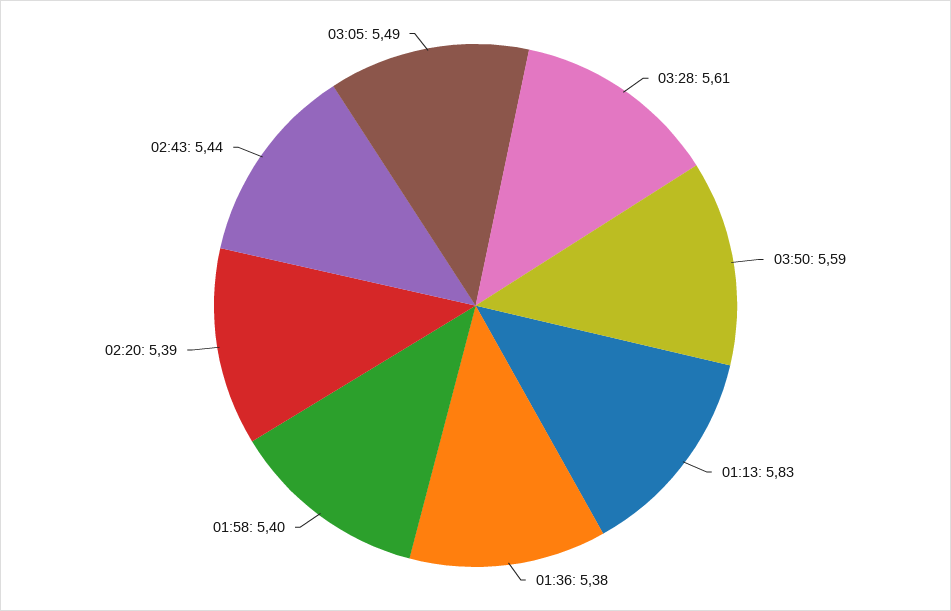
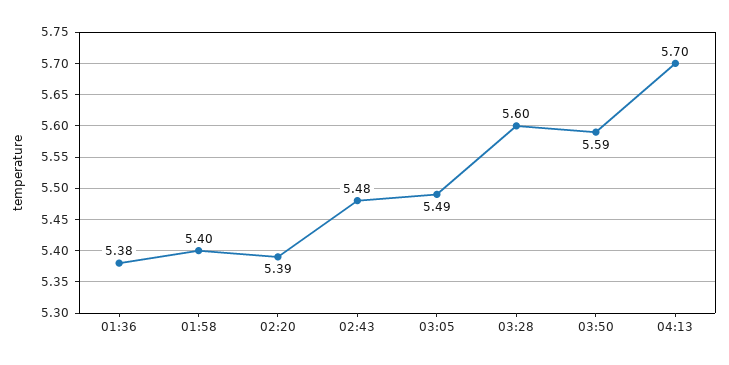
03:28: 5.61 -> 5.6
01:13: 5.83 -> none
02:43: 5.44 -> 5.48
04:13: none -> 5.7

